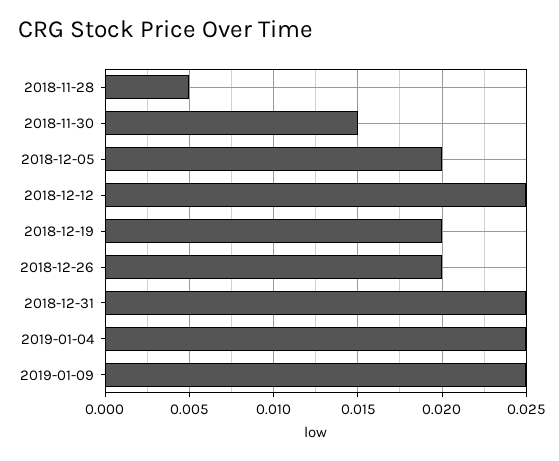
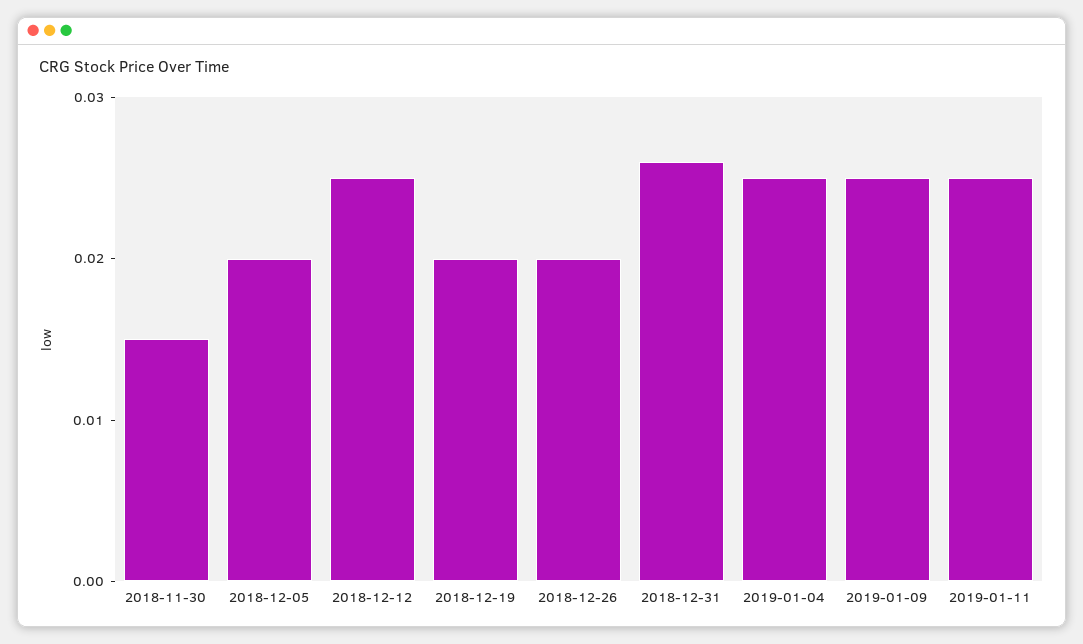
2018-11-28: 0.005 -> none
2018-12-31: 0.025 -> 0.026
2019-01-11: none -> 0.025

